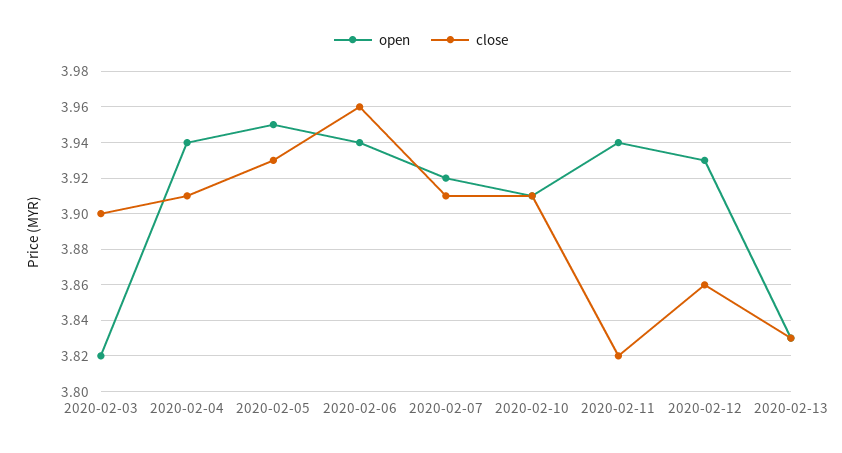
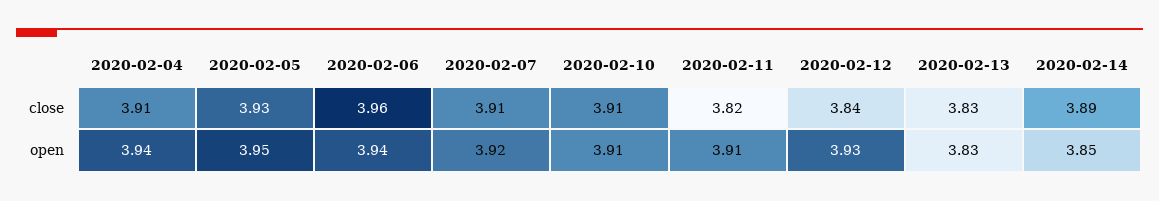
open, 2020-02-03: 3.82 -> none
close, 2020-02-03: 3.9 -> none
open, 2020-02-11: 3.94 -> 3.91
close, 2020-02-12: 3.86 -> 3.84
close, 2020-02-14: none -> 3.89
open, 2020-02-14: none -> 3.85

